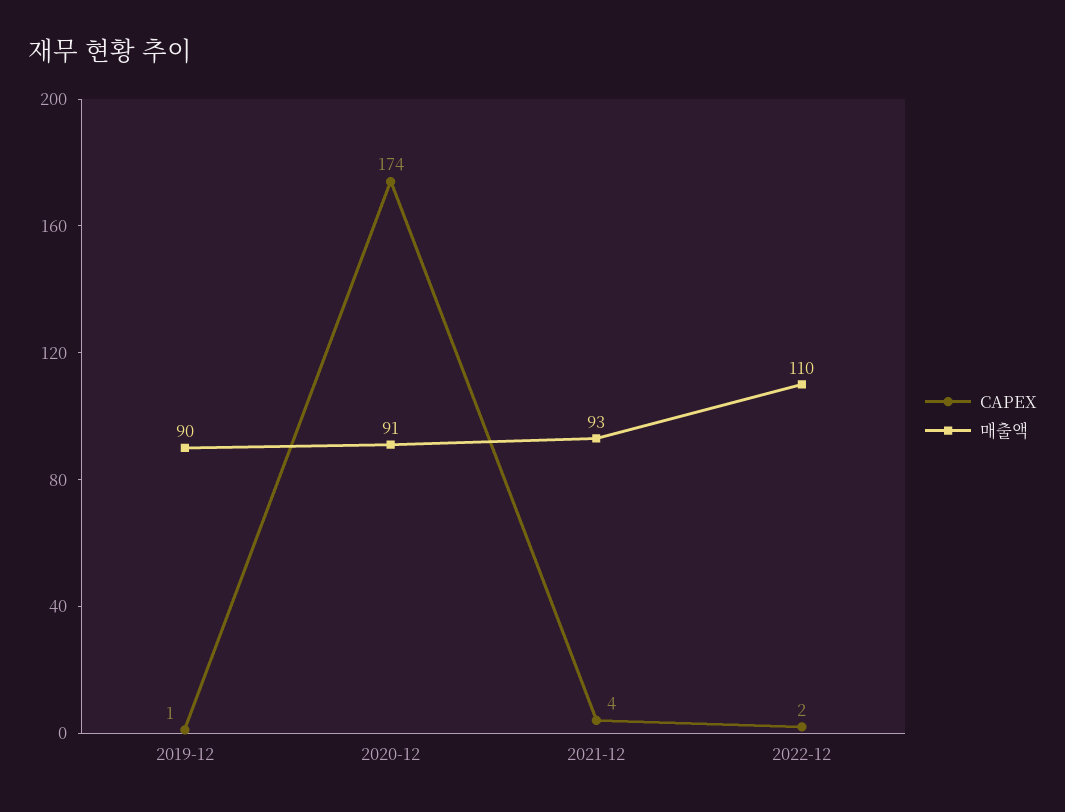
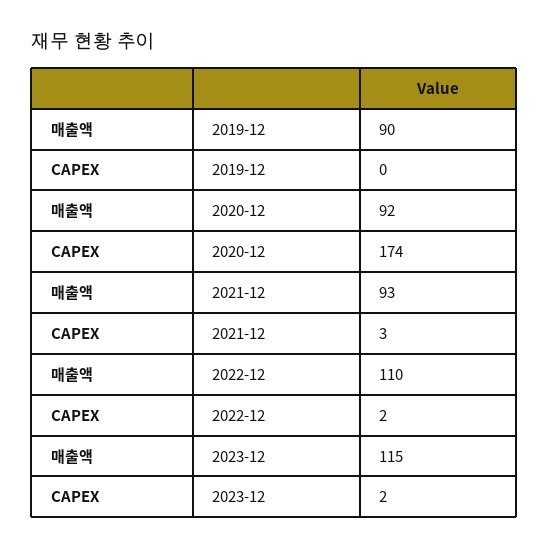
CAPEX, 2019-12: 1 -> 0
매출액, 2020-12: 91 -> 92
CAPEX, 2021-12: 4 -> 3
매출액, 2023-12: none -> 115
CAPEX, 2023-12: none -> 2

